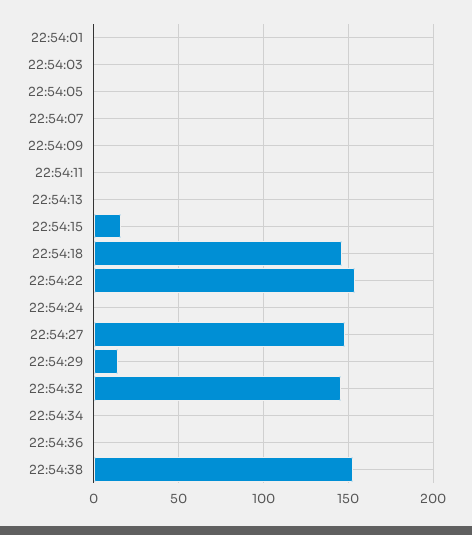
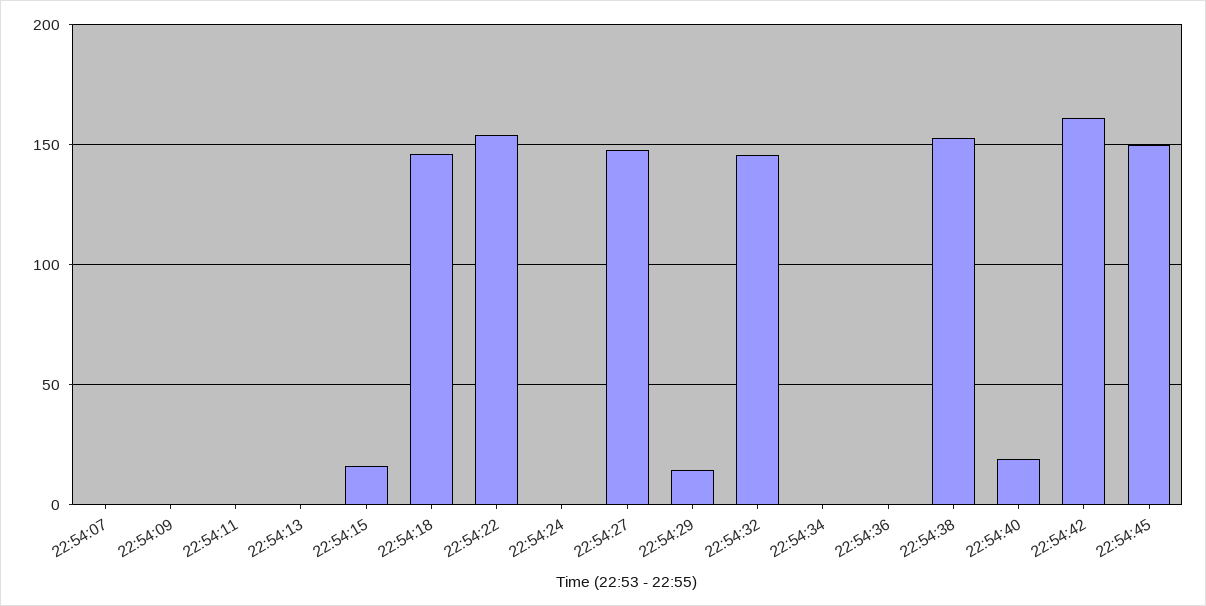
22:54:01: 0 -> none
22:54:03: 0 -> none
22:54:05: 0 -> none
22:54:40: none -> 20
22:54:42: none -> 160
22:54:45: none -> 150

